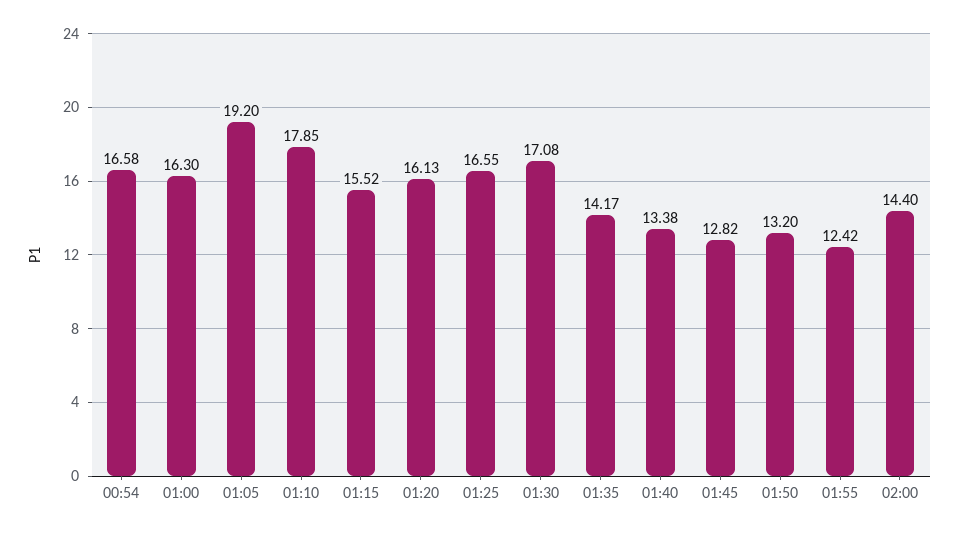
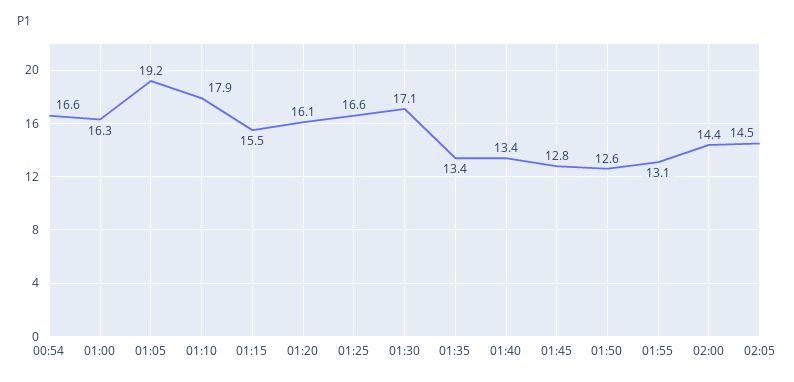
01:35: 14.17 -> 13.4
01:50: 13.2 -> 12.6
01:55: 12.42 -> 13.1
02:05: none -> 14.5

